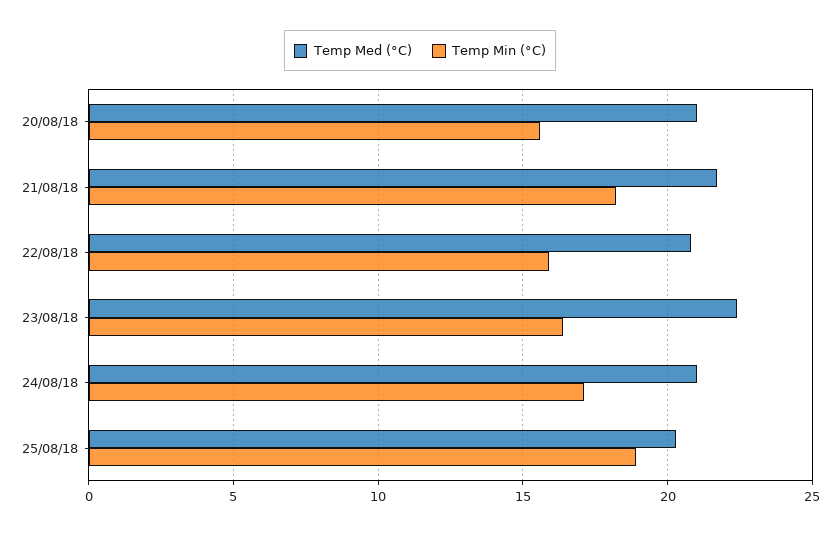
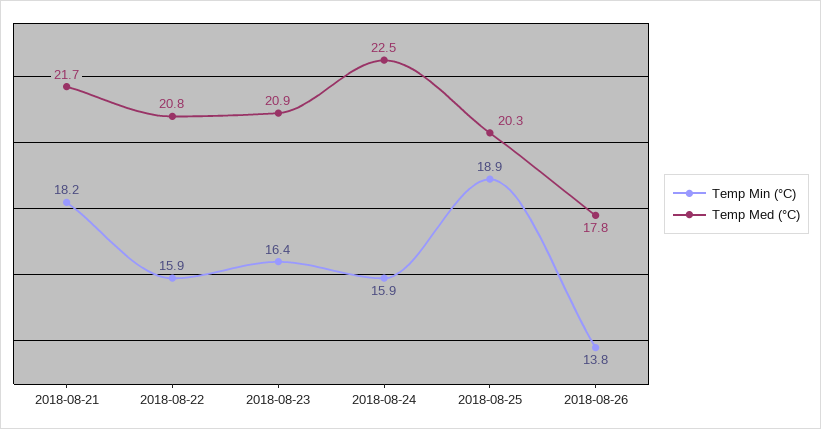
Temp Med (°C), 20/08/18: 21 -> none
Temp Min (°C), 20/08/18: 15.5 -> none
Temp Med (°C), 23/08/18: 22.5 -> 20.9
Temp Med (°C), 24/08/18: 21 -> 22.5
Temp Min (°C), 24/08/18: 17 -> 15.9
Temp Min (°C), 2018-08-26: none -> 13.8
Temp Med (°C), 2018-08-26: none -> 17.8

